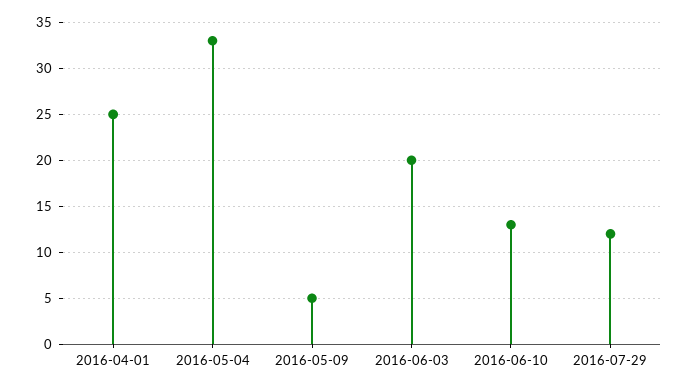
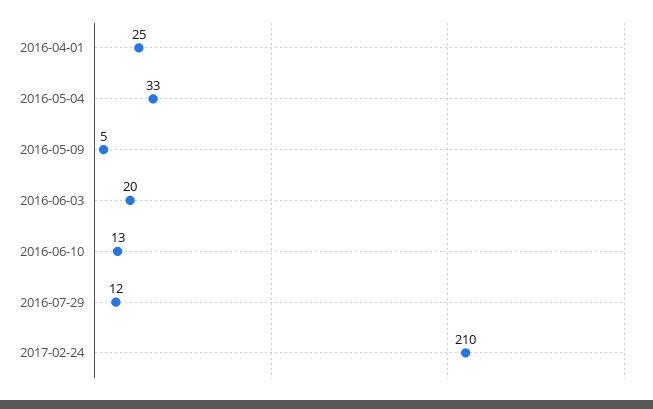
2017-02-24: none -> 210

